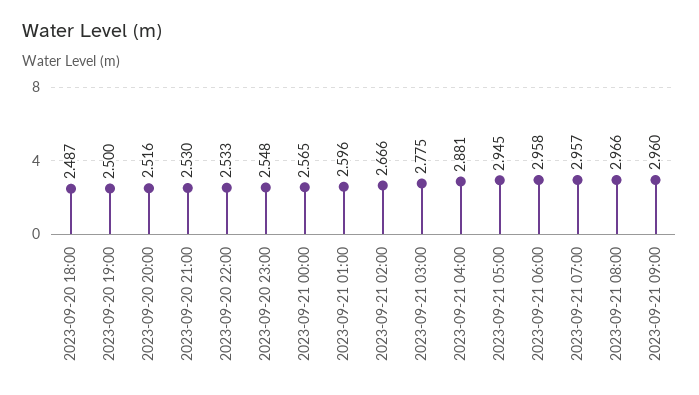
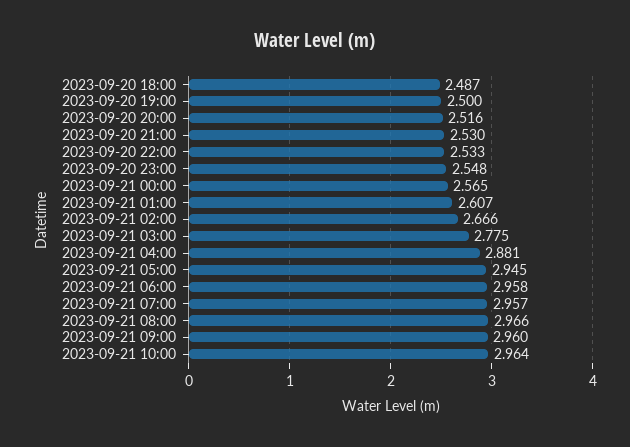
2023-09-21 01:00: 2.596 -> 2.607
2023-09-21 10:00: none -> 2.964

